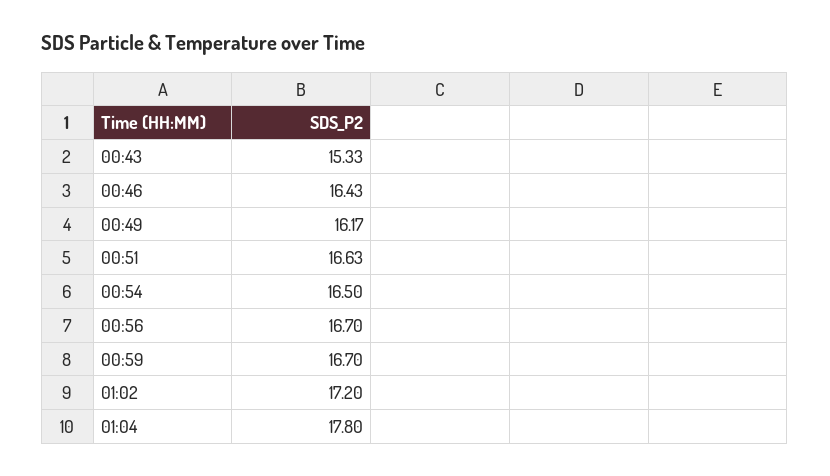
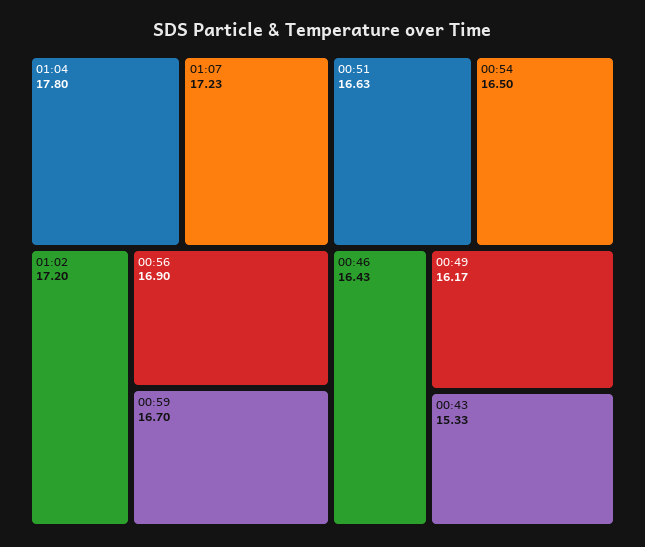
00:56: 16.7 -> 16.9
01:07: none -> 17.23

